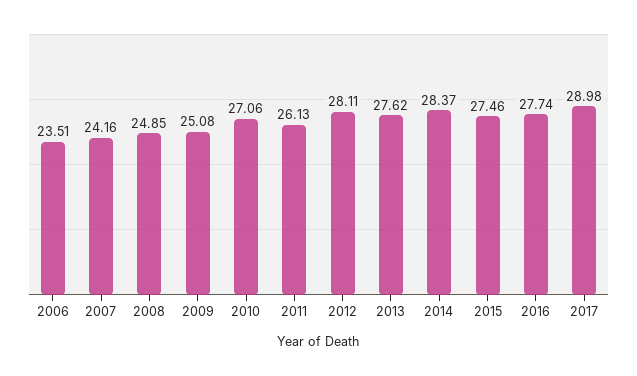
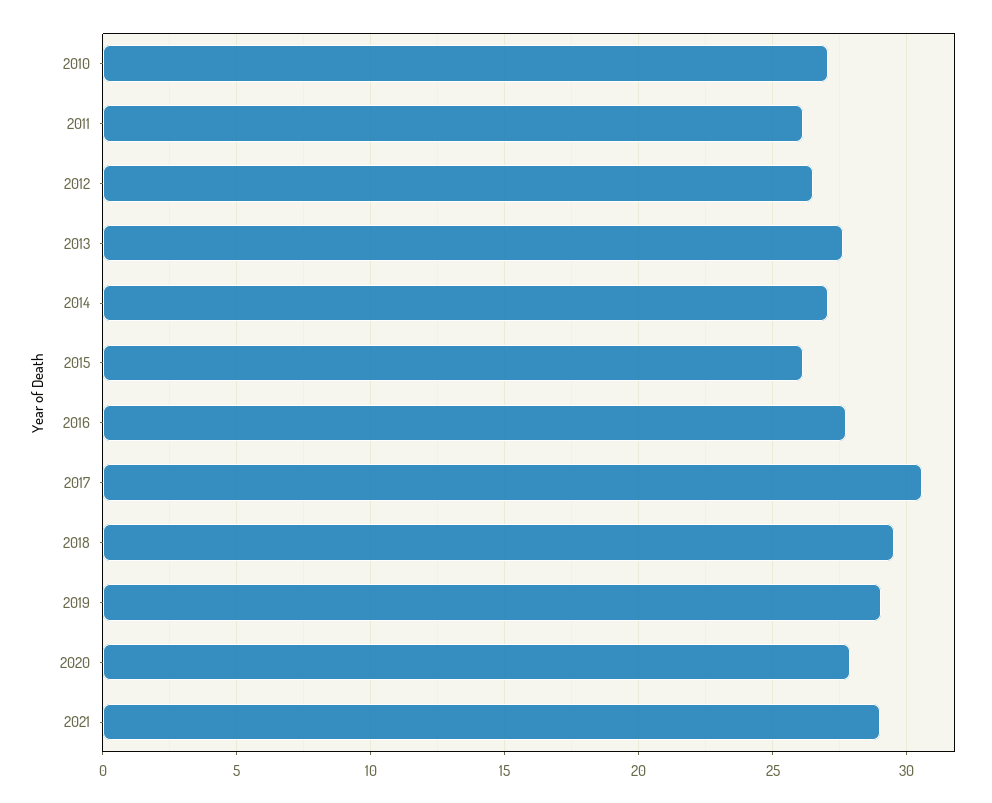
2006: 23.51 -> none
2007: 24.16 -> none
2008: 24.85 -> none
2009: 25.08 -> none
2012: 28.11 -> 26.5
2014: 28.37 -> 27
2015: 27.46 -> 26
2017: 28.98 -> 30.5
2018: none -> 29.5
2019: none -> 29
2020: none -> 28
2021: none -> 29

